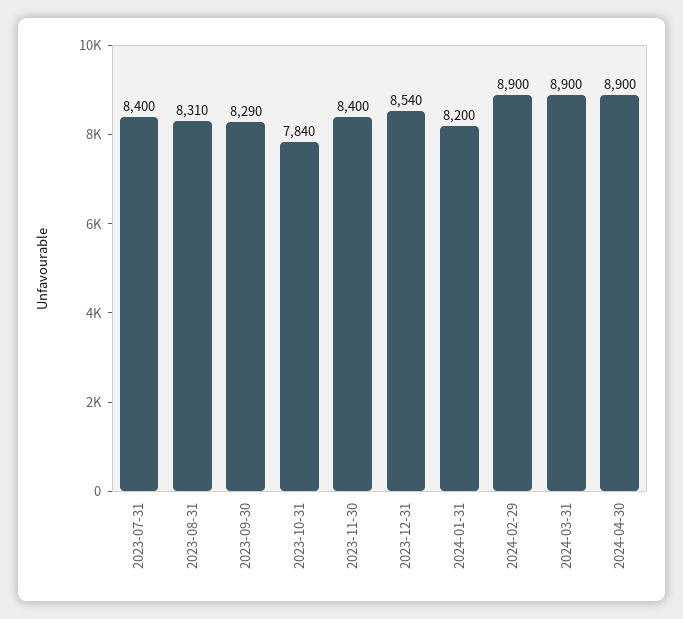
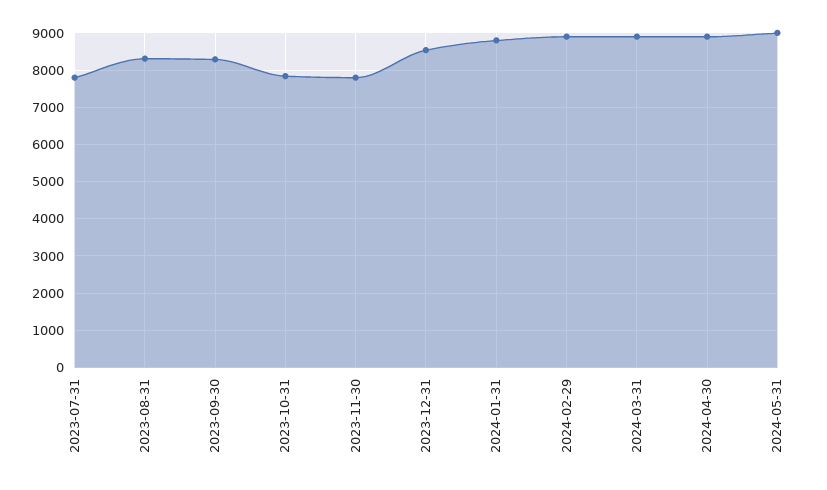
2023-07-31: 8400 -> 7800
2023-11-30: 8400 -> 7800
2024-01-31: 8200 -> 8800
2024-05-31: none -> 9000

